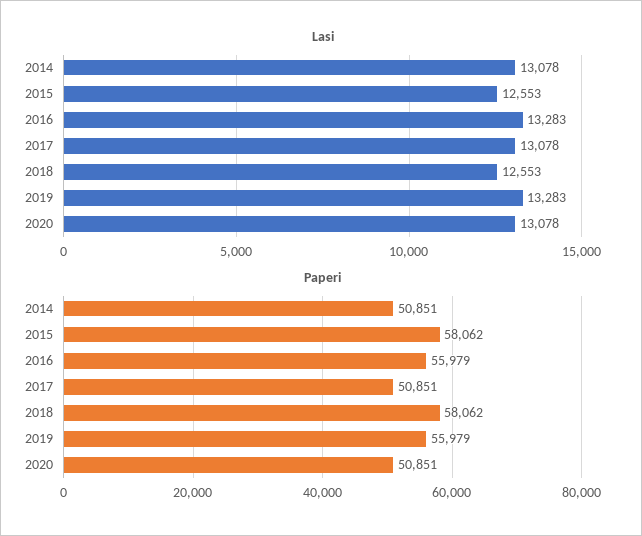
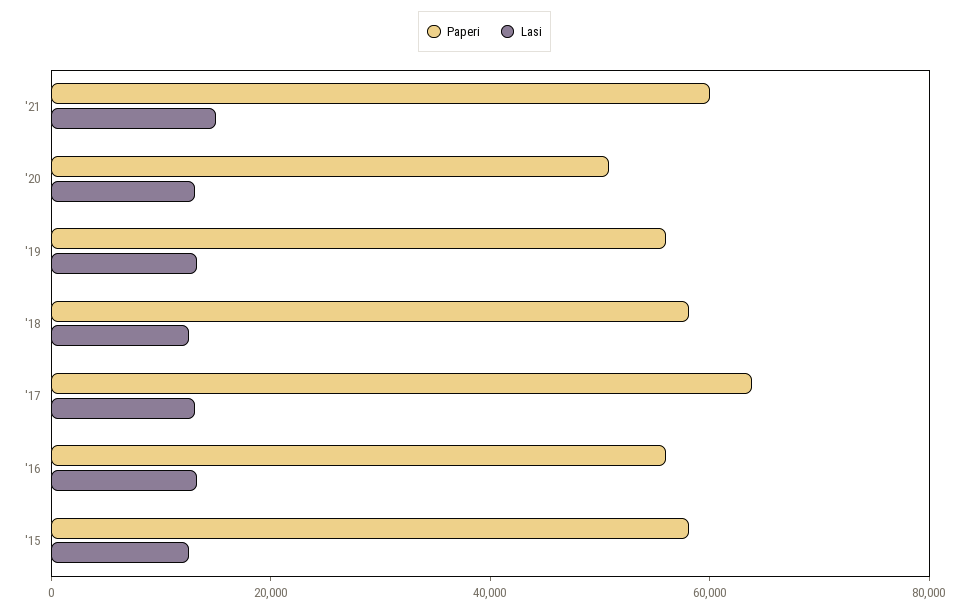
Lasi, 2014: 13078 -> none
Paperi, 2014: 50851 -> none
Paperi, 2017: 50851 -> 65000
Paperi, '21: none -> 60000
Lasi, '21: none -> 15000

